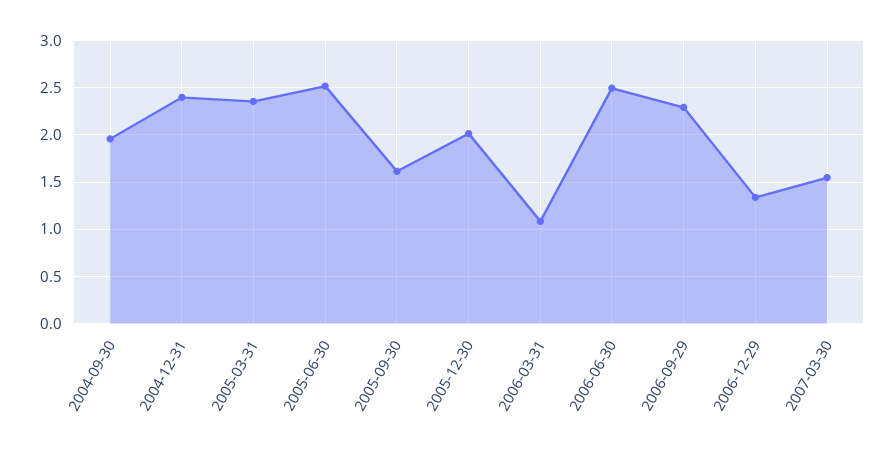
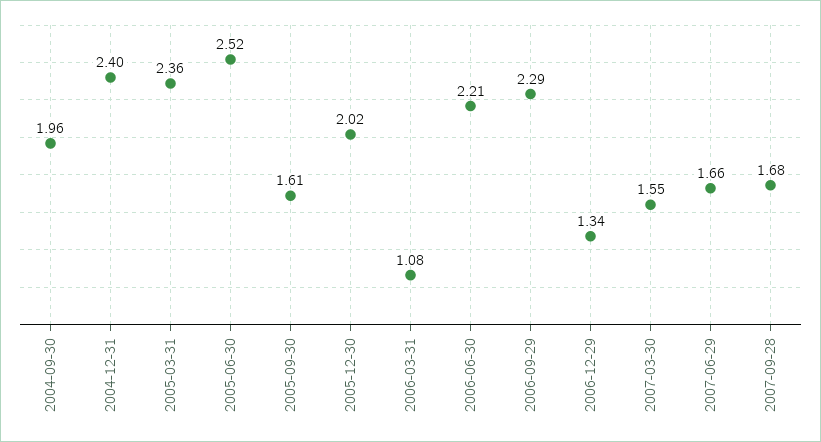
2006-06-30: 2.5 -> 2.21
2007-06-29: none -> 1.66
2007-09-28: none -> 1.68

